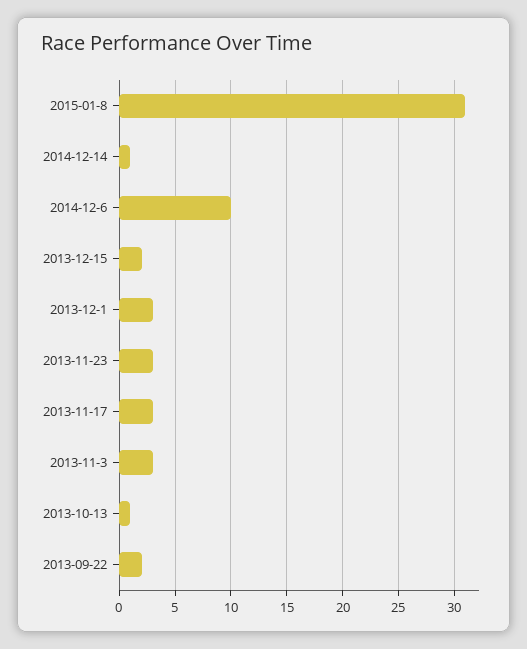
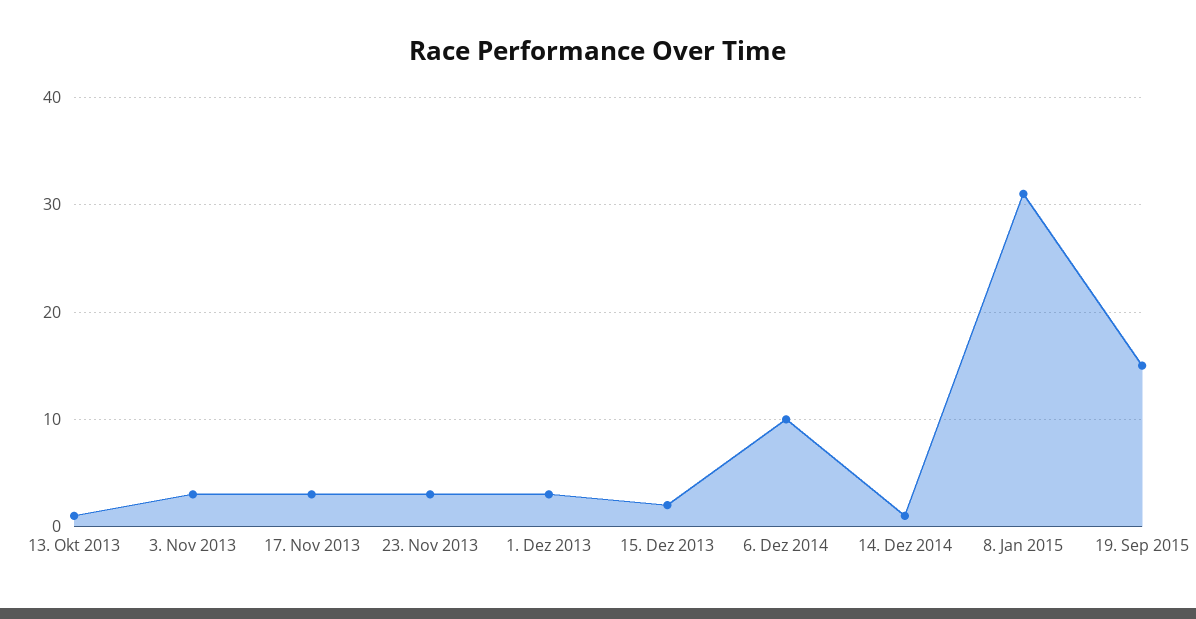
2013-09-22: 2 -> none
19. Sep 2015: none -> 15

